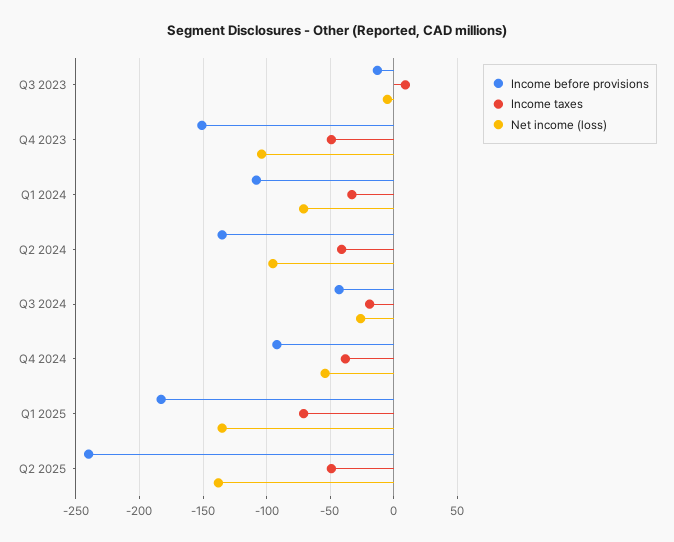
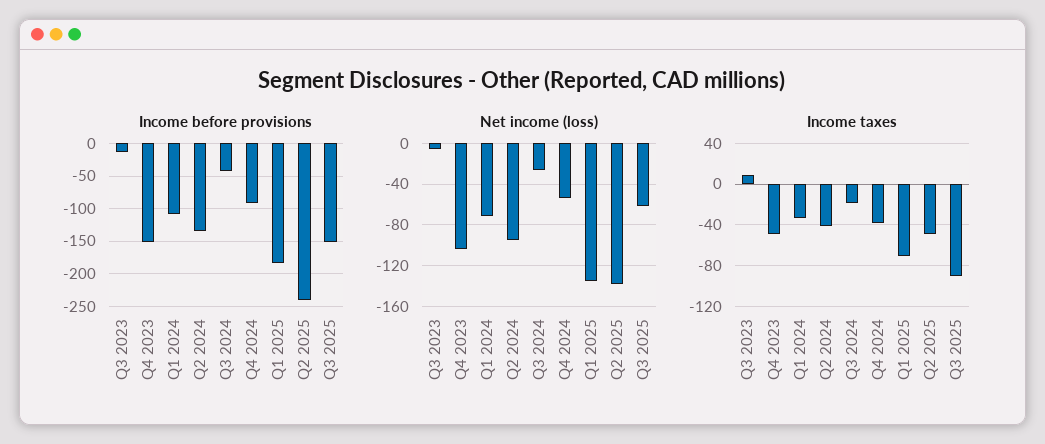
Income before provisions, Q3 2025: none -> -150
Net income (loss), Q3 2025: none -> -60
Income taxes, Q3 2025: none -> -90

